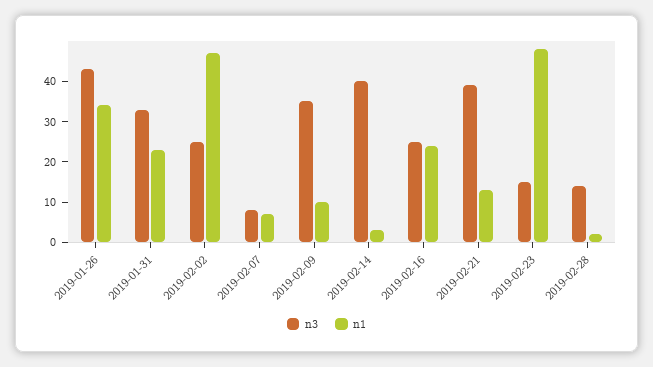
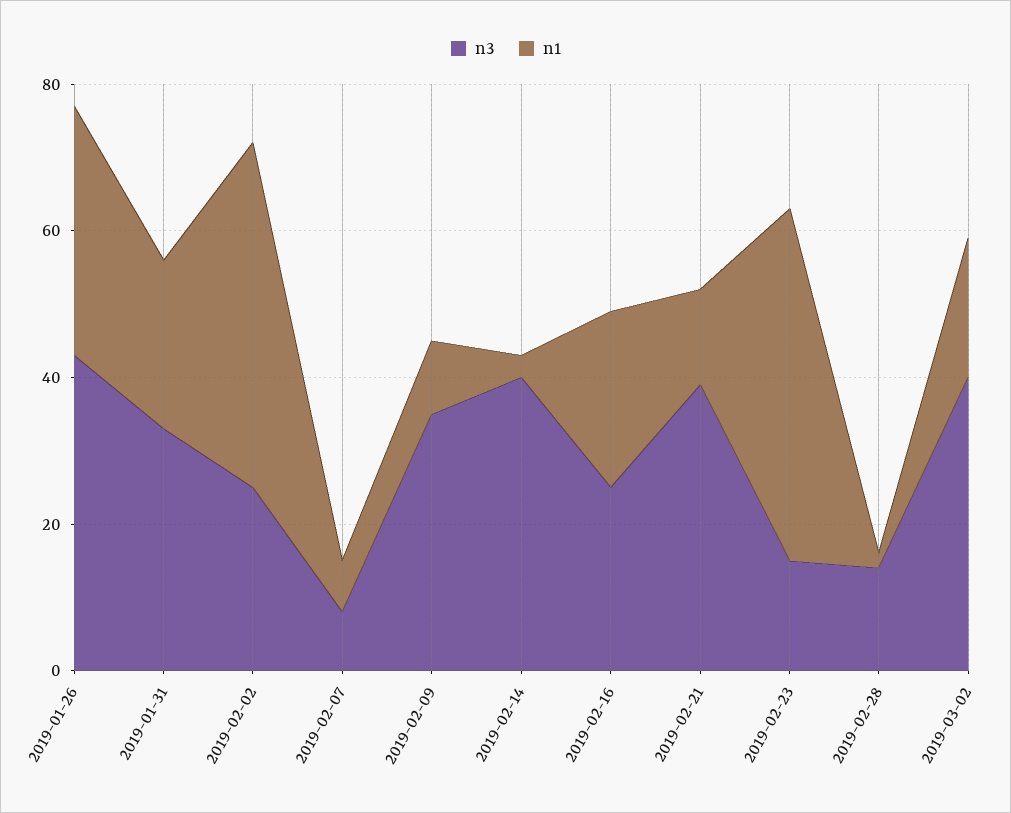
n3, 2019-03-02: none -> 40
n1, 2019-03-02: none -> 20

